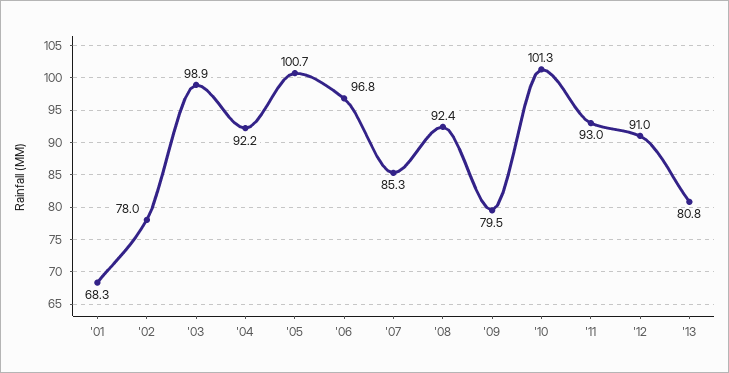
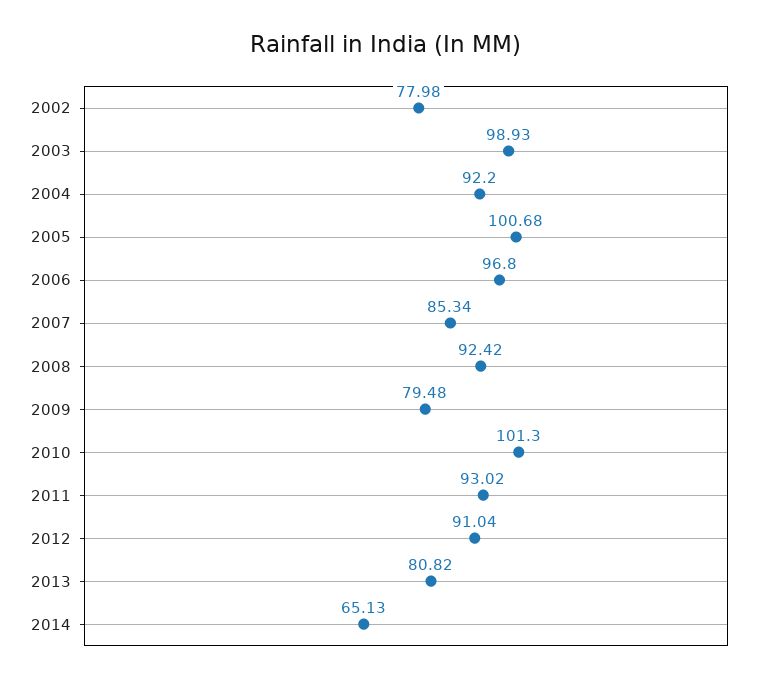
'01: 68.3 -> none
2014: none -> 65.13

